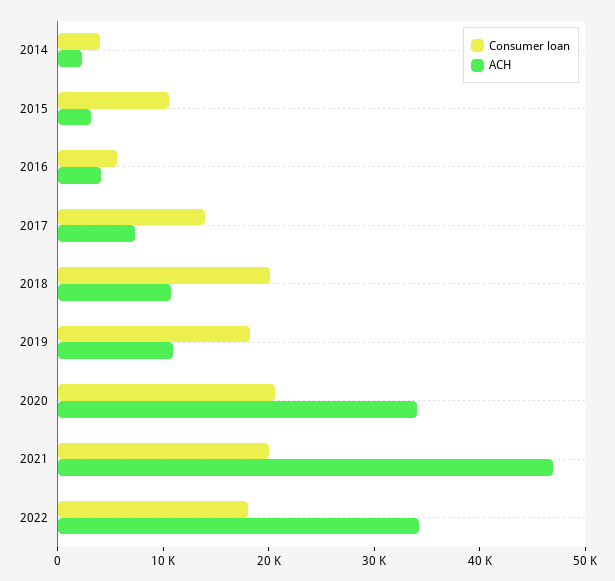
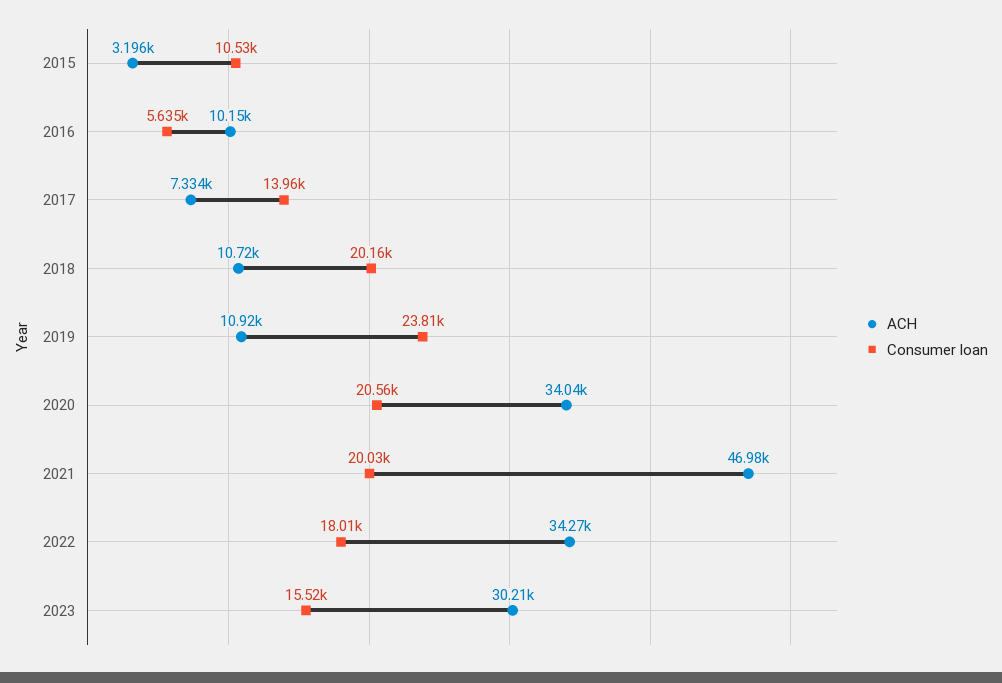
Consumer loan, 2014: 4000 -> none
ACH, 2014: 2000 -> none
ACH, 2016: 4000 -> 10150
Consumer loan, 2019: 18000 -> 23810
ACH, 2023: none -> 30210
Consumer loan, 2023: none -> 15520

